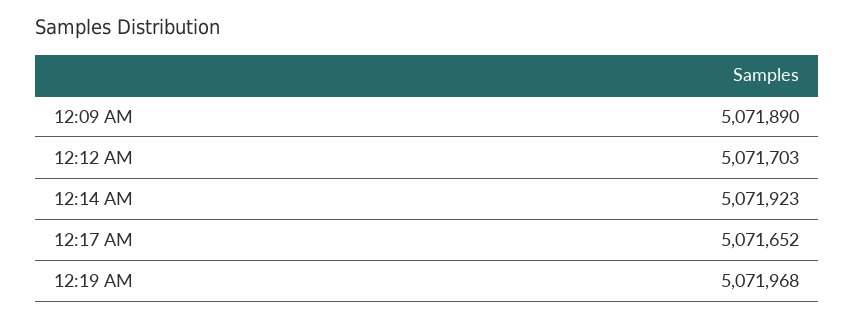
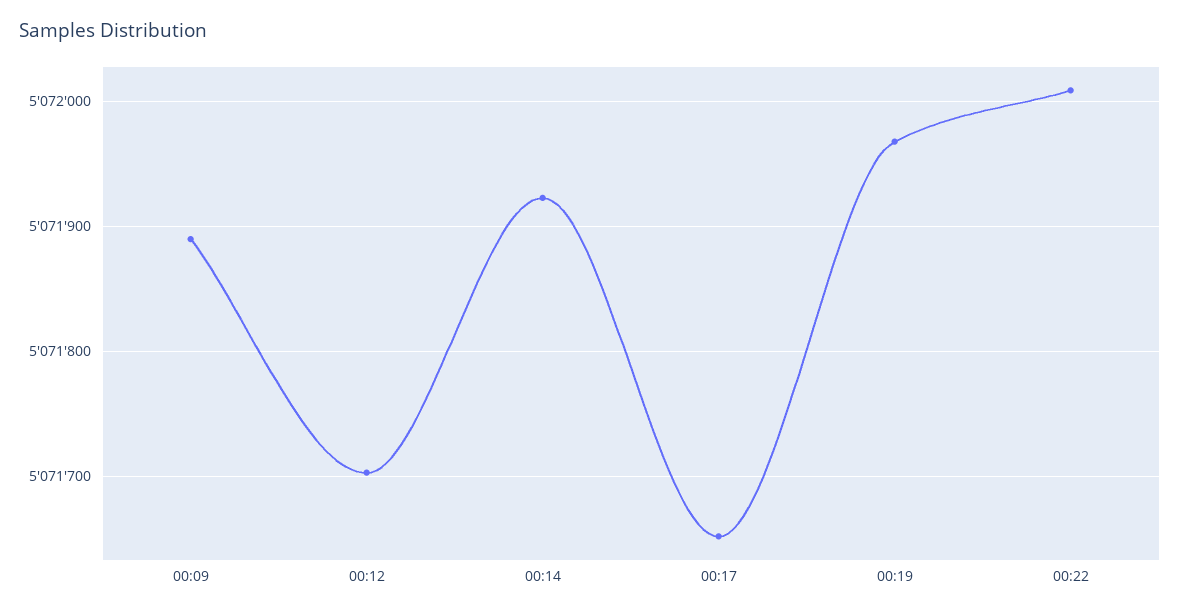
00:22: none -> 5072010

